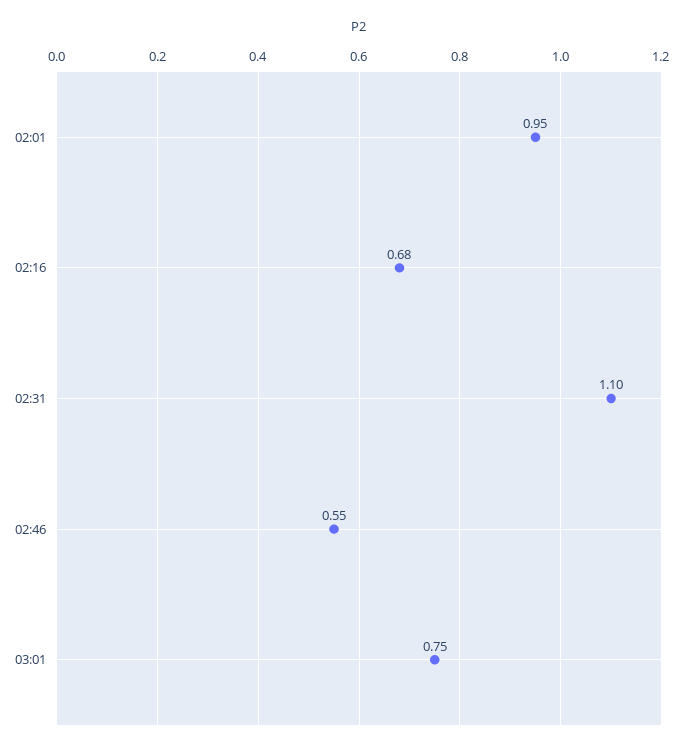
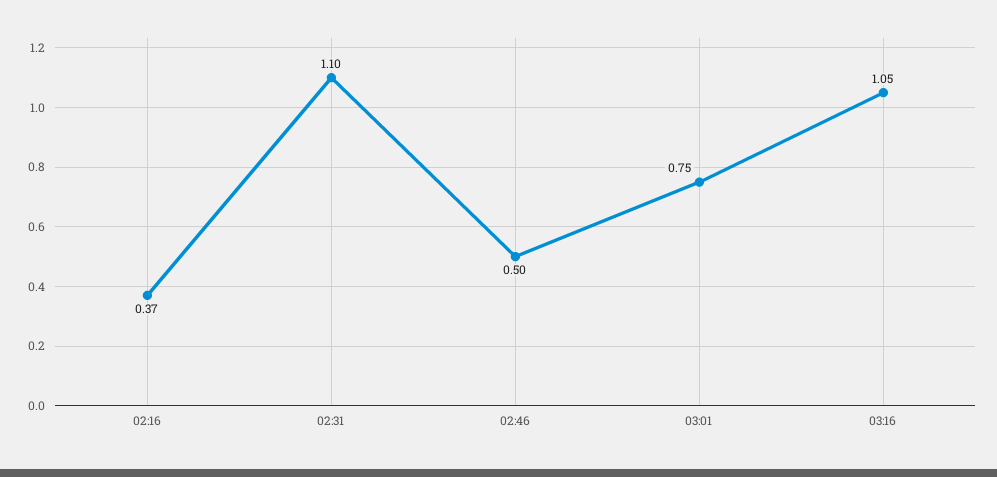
02:01: 0.95 -> none
02:16: 0.68 -> 0.37
02:46: 0.55 -> 0.5
03:16: none -> 1.05

